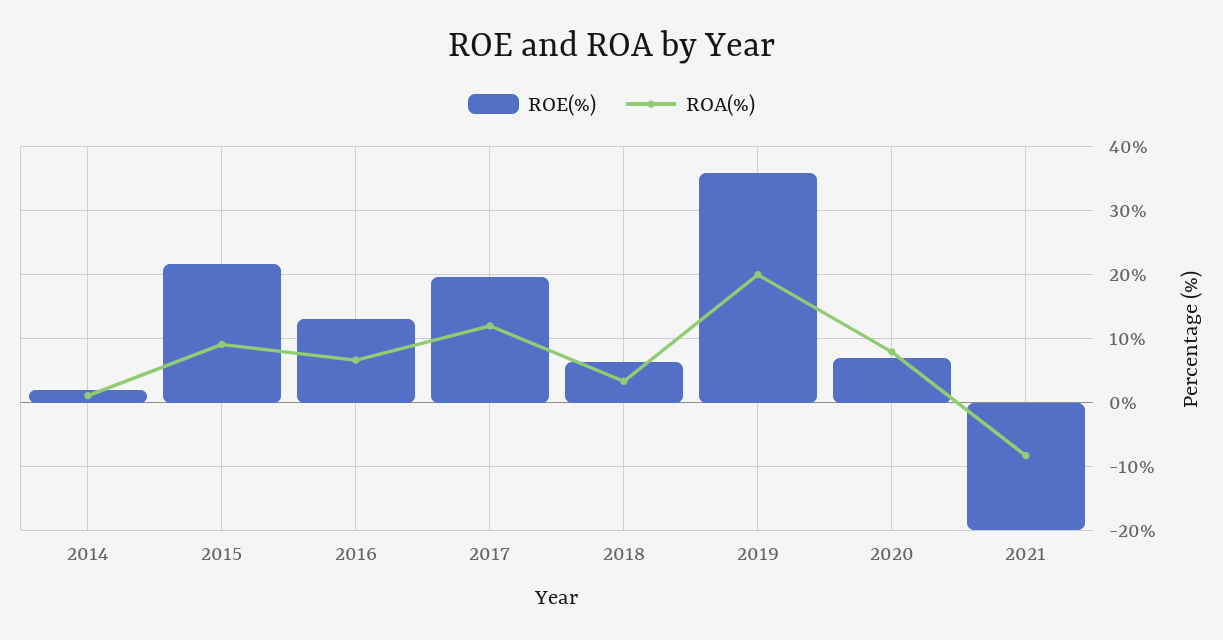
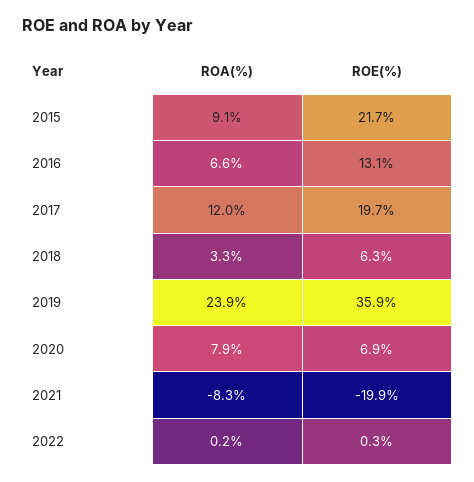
ROE(%), 2014: 2 -> none
ROA(%), 2014: 1 -> none
ROA(%), 2019: 20 -> 23.9
ROA(%), 2022: none -> 0.2
ROE(%), 2022: none -> 0.3

